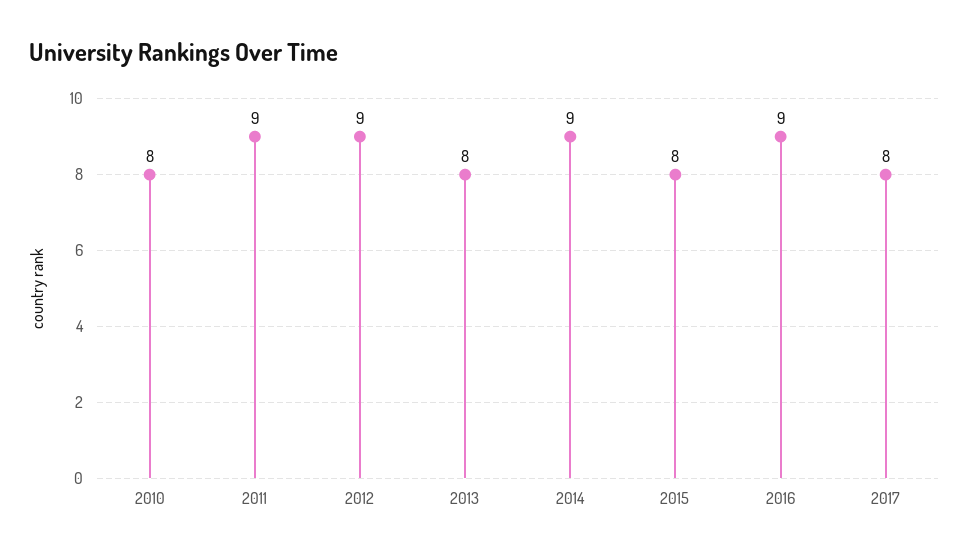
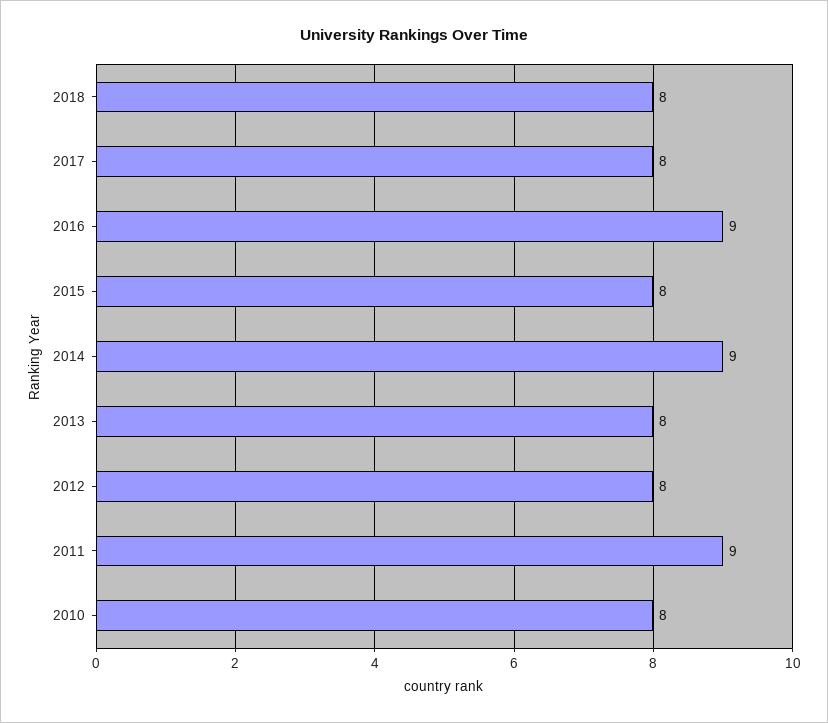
2012: 9 -> 8
2018: none -> 8

